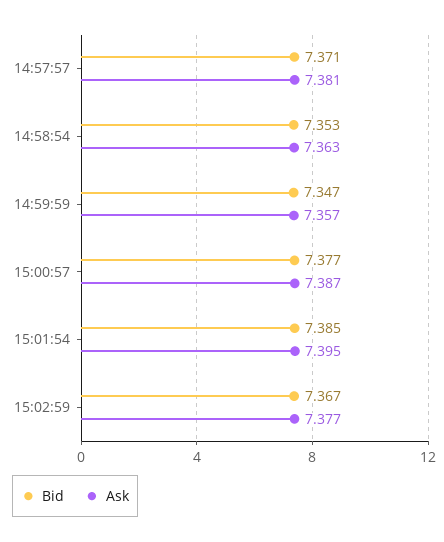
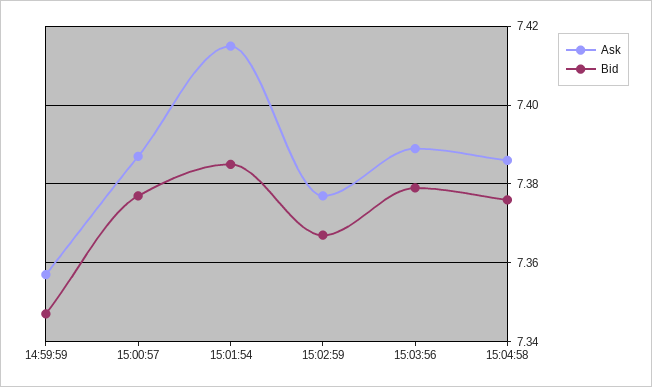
Bid, 14:57:57: 7.371 -> none
Ask, 14:57:57: 7.381 -> none
Bid, 14:58:54: 7.353 -> none
Ask, 14:58:54: 7.363 -> none
Ask, 15:01:54: 7.395 -> 7.415
Ask, 15:03:56: none -> 7.39
Bid, 15:03:56: none -> 7.38
Ask, 15:04:58: none -> 7.385
Bid, 15:04:58: none -> 7.375

